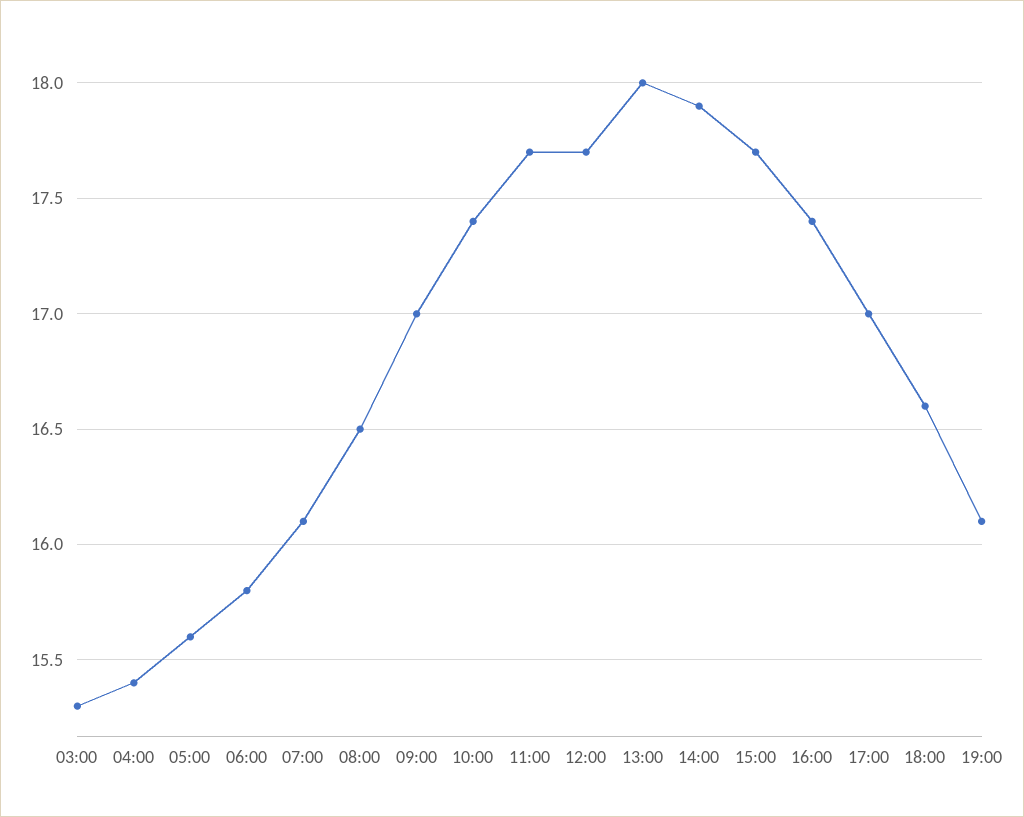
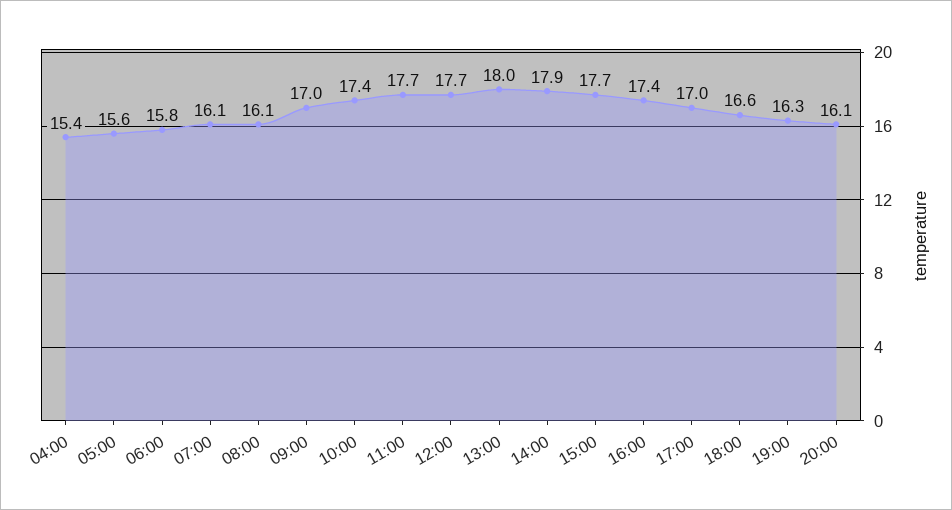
03:00: 15.3 -> none
08:00: 16.5 -> 16.1
19:00: 16.1 -> 16.3
20:00: none -> 16.1

